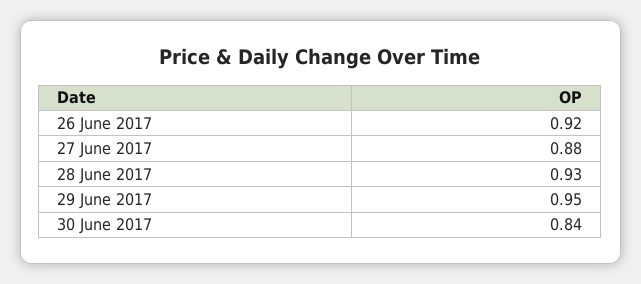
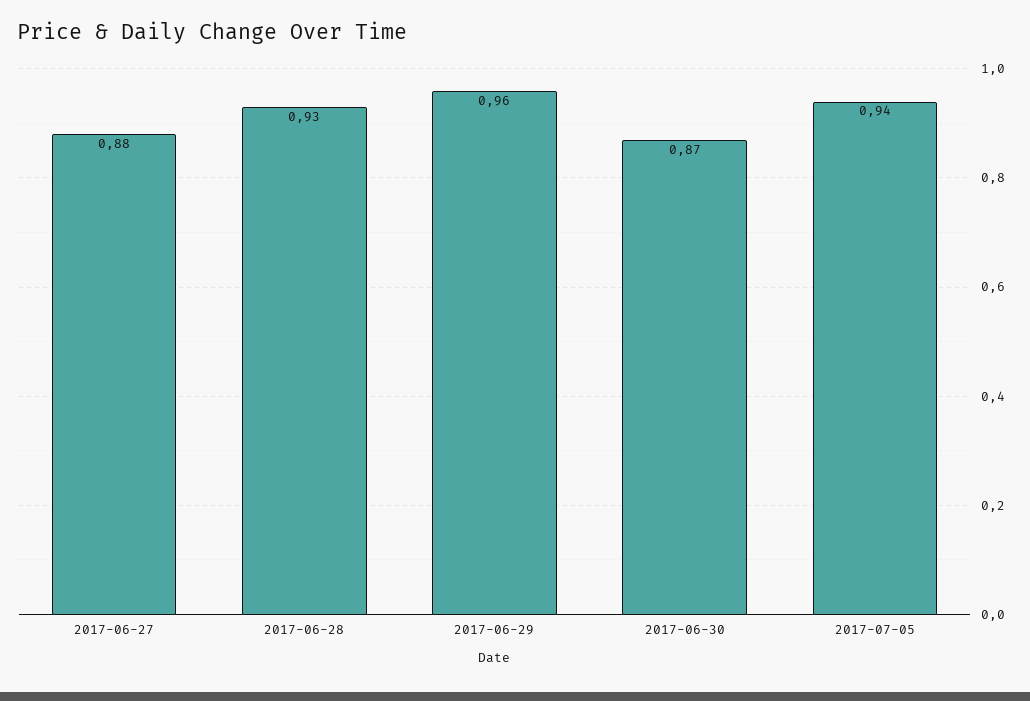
26 June 2017: 0.92 -> none
29 June 2017: 0.95 -> 0.96
30 June 2017: 0.84 -> 0.87
2017-07-05: none -> 0.94

